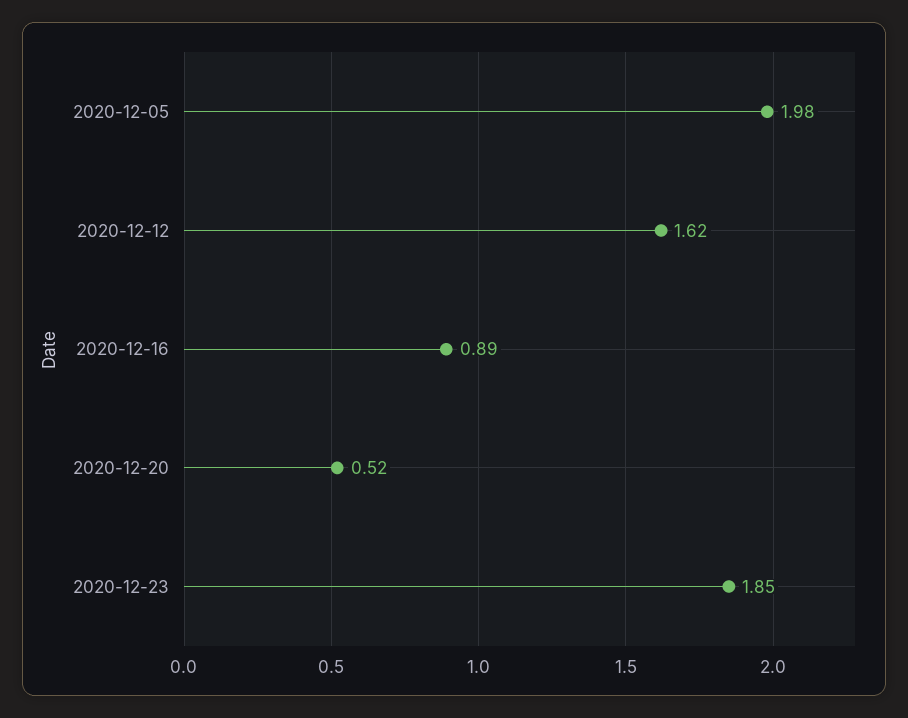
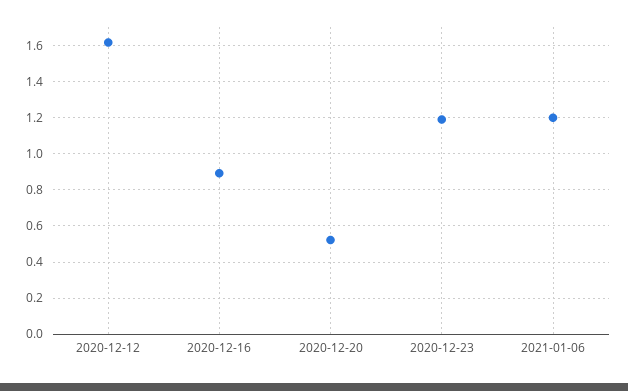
2020-12-05: 1.98 -> none
2020-12-23: 1.85 -> 1.2
2021-01-06: none -> 1.2

